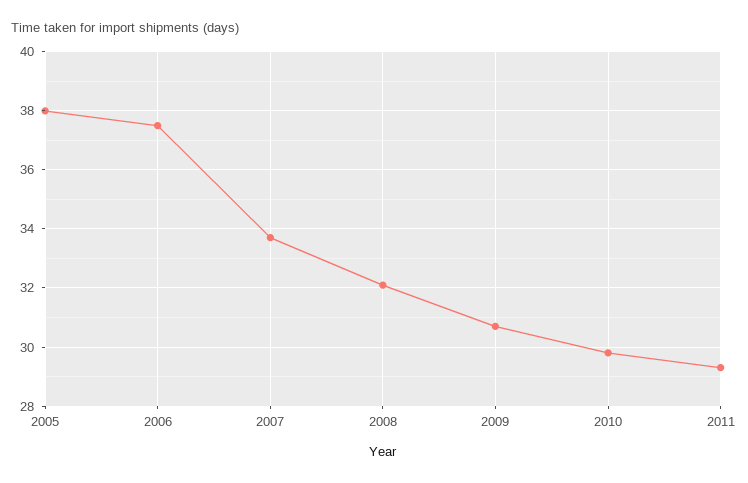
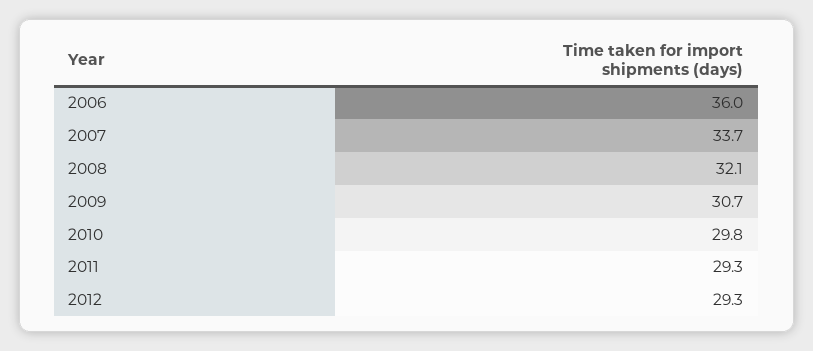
2005: 38 -> none
2006: 37.5 -> 36
2012: none -> 29.3

